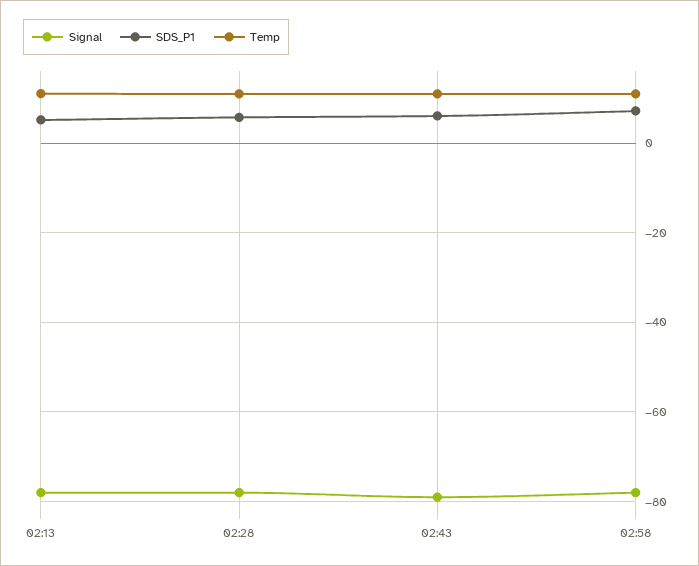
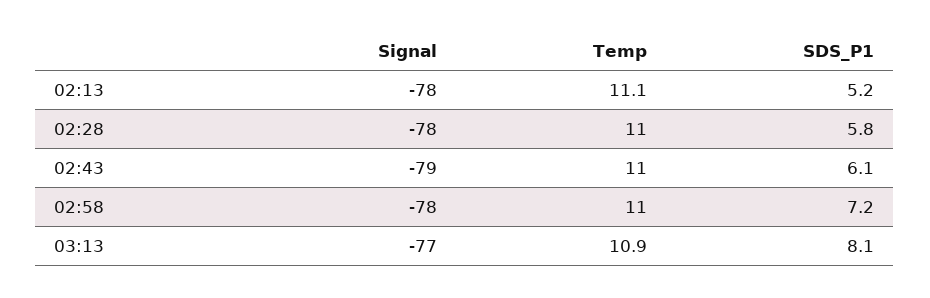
Signal, 03:13: none -> -77
Temp, 03:13: none -> 10.9
SDS_P1, 03:13: none -> 8.1

